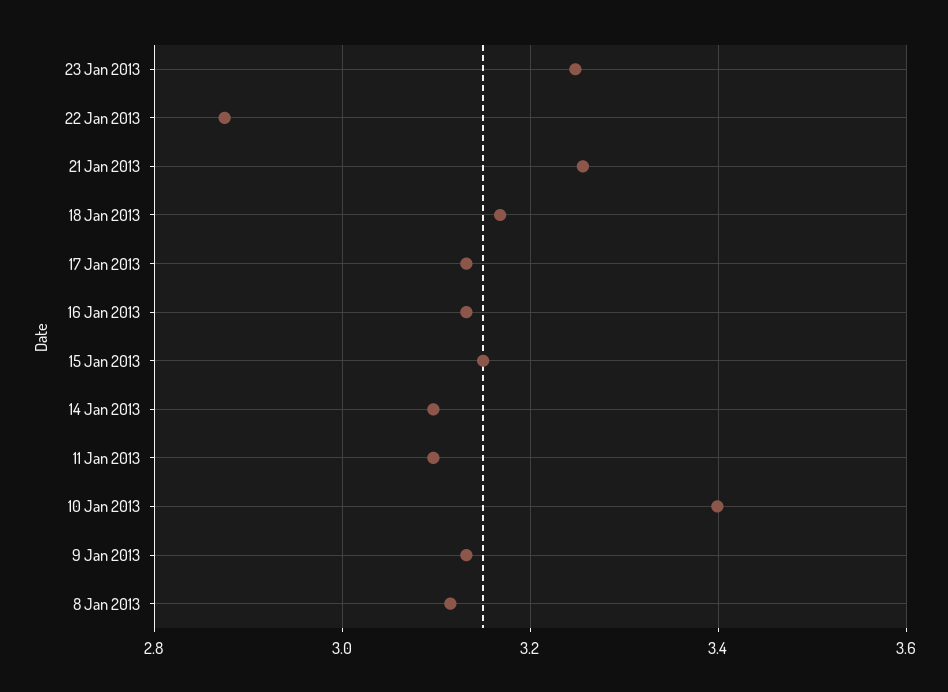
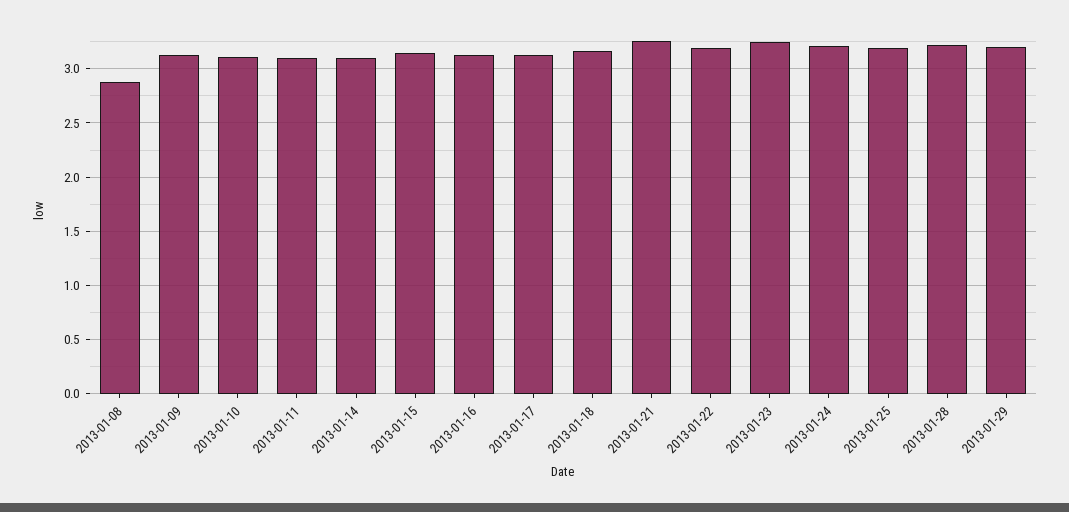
22 Jan 2013: 2.88 -> 3.2
10 Jan 2013: 3.4 -> 3.1
8 Jan 2013: 3.12 -> 2.9
2013-01-24: none -> 3.2
2013-01-25: none -> 3.2
2013-01-28: none -> 3.2
2013-01-29: none -> 3.2

